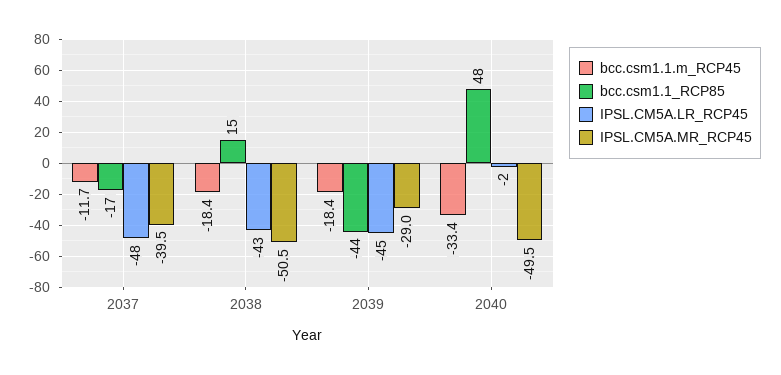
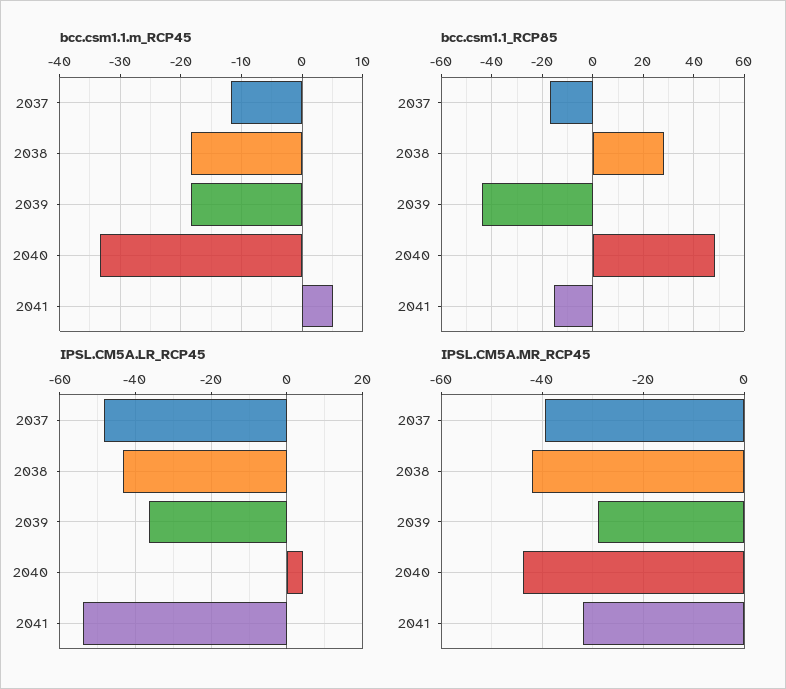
bcc.csm1.1_RCP85, 2038: 15 -> 27.5
IPSL.CM5A.MR_RCP45, 2038: -50.5 -> -42
IPSL.CM5A.LR_RCP45, 2039: -45 -> -36
IPSL.CM5A.LR_RCP45, 2040: -2 -> 4
IPSL.CM5A.MR_RCP45, 2040: -49.5 -> -44
bcc.csm1.1.m_RCP45, 2041: none -> 5
bcc.csm1.1_RCP85, 2041: none -> -15
IPSL.CM5A.LR_RCP45, 2041: none -> -54
IPSL.CM5A.MR_RCP45, 2041: none -> -32

